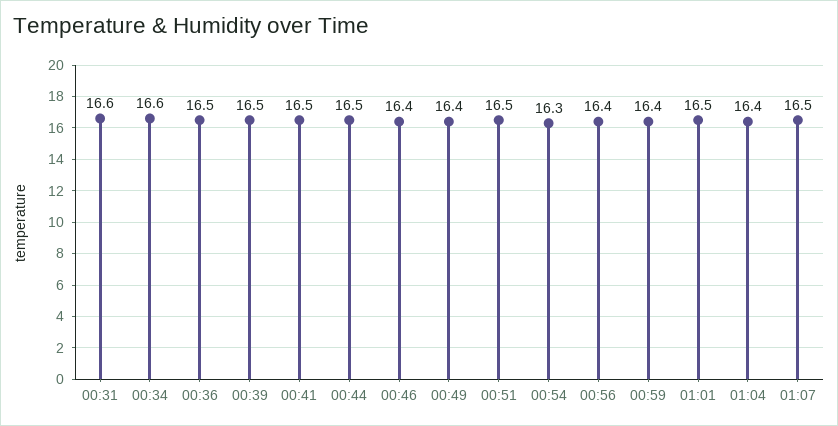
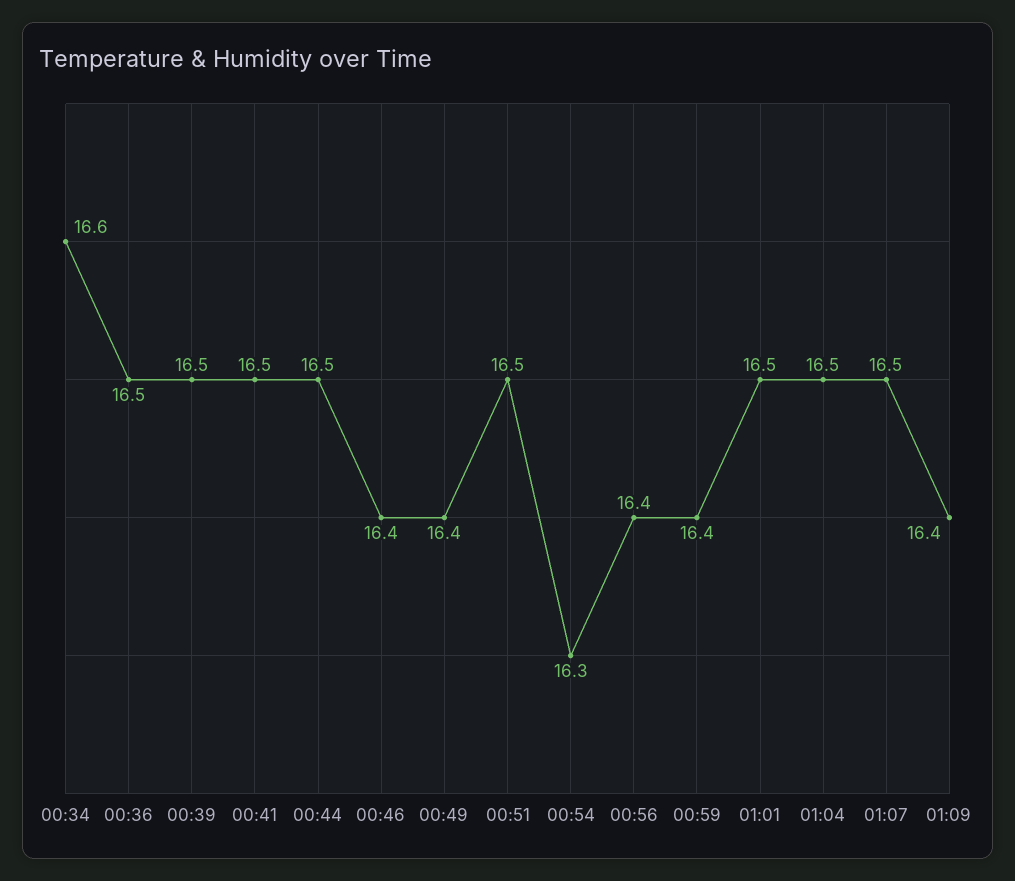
00:31: 16.6 -> none
01:04: 16.4 -> 16.5
01:09: none -> 16.4

